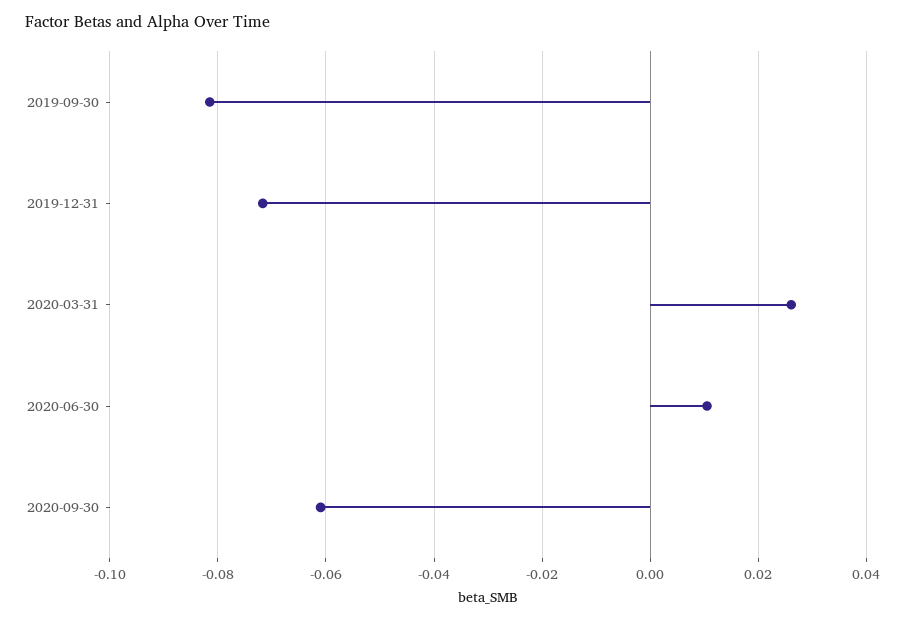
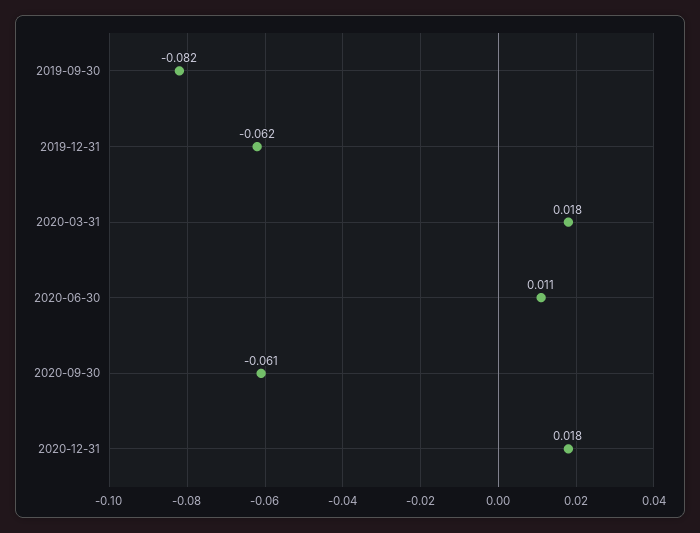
2019-12-31: -0.072 -> -0.062
2020-03-31: 0.026 -> 0.018
2020-12-31: none -> 0.018

